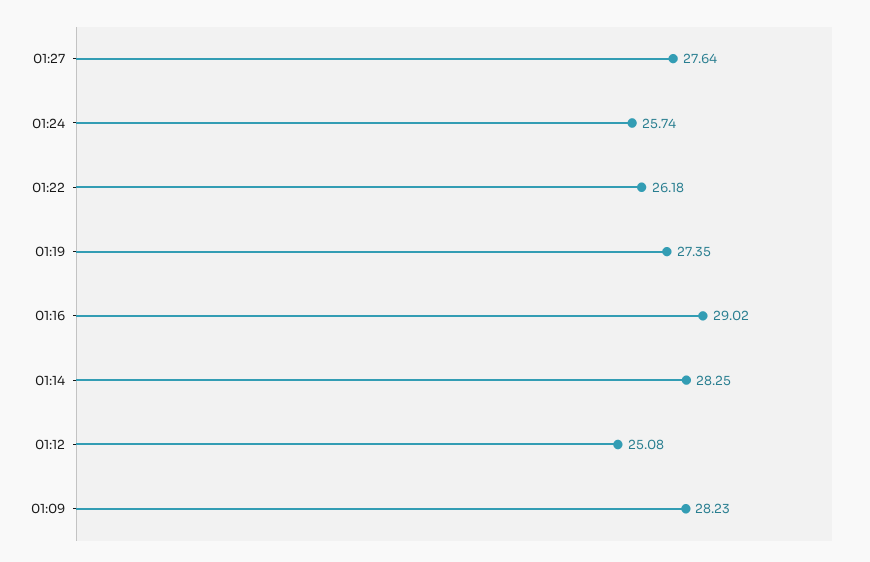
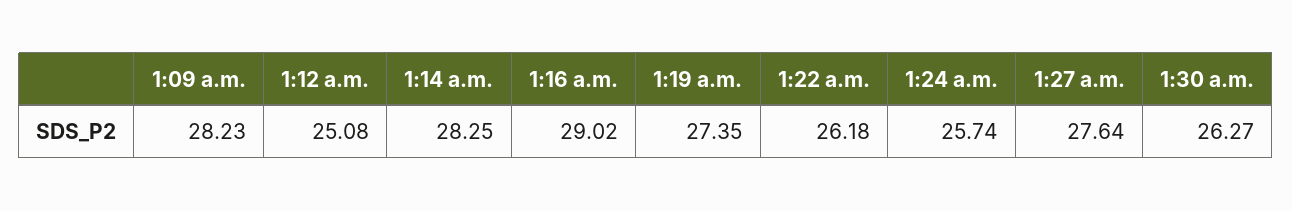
1:30 a.m.: none -> 26.27

